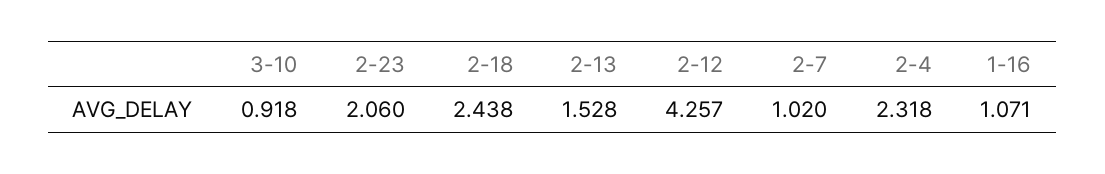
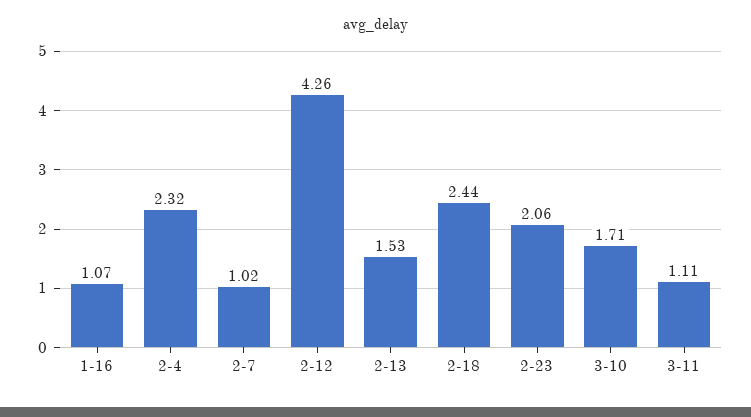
3-10: 0.918 -> 1.71
3-11: none -> 1.11

